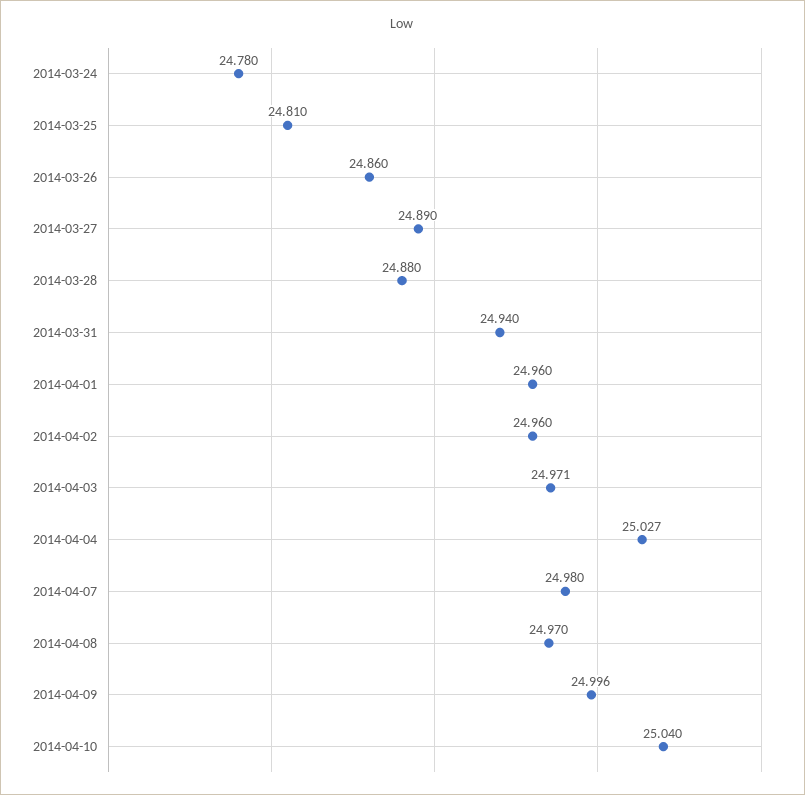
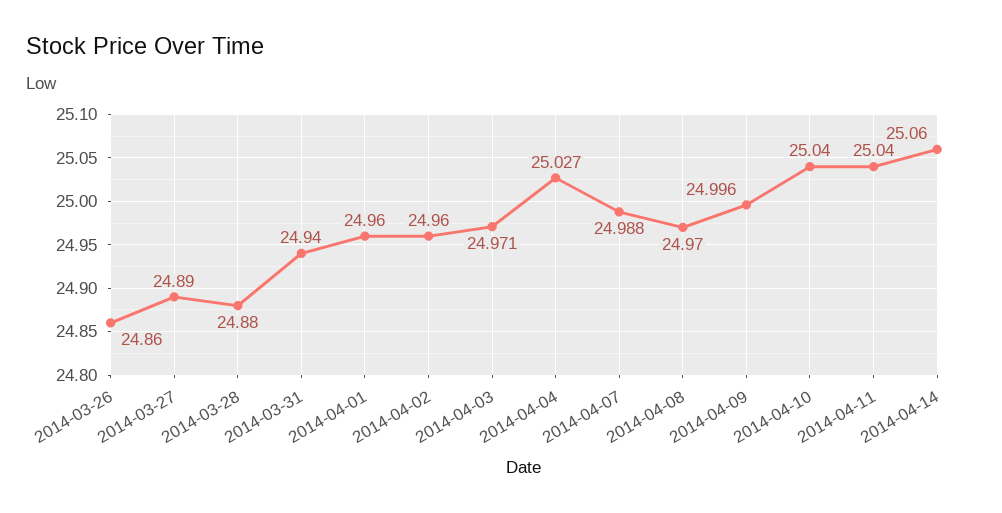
2014-03-24: 24.78 -> none
2014-03-25: 24.81 -> none
2014-04-07: 24.98 -> 24.988
2014-04-11: none -> 25.04
2014-04-14: none -> 25.06

